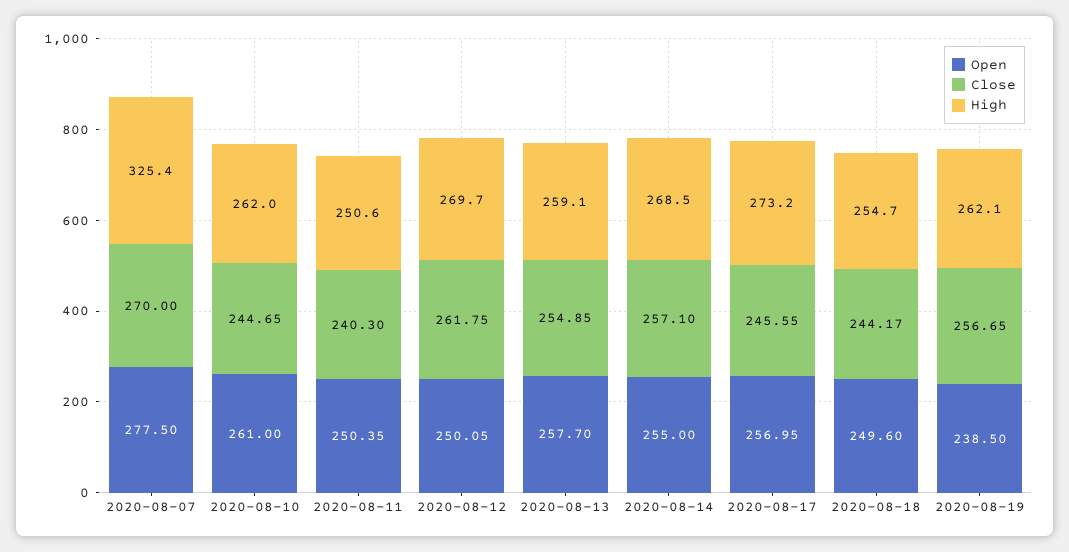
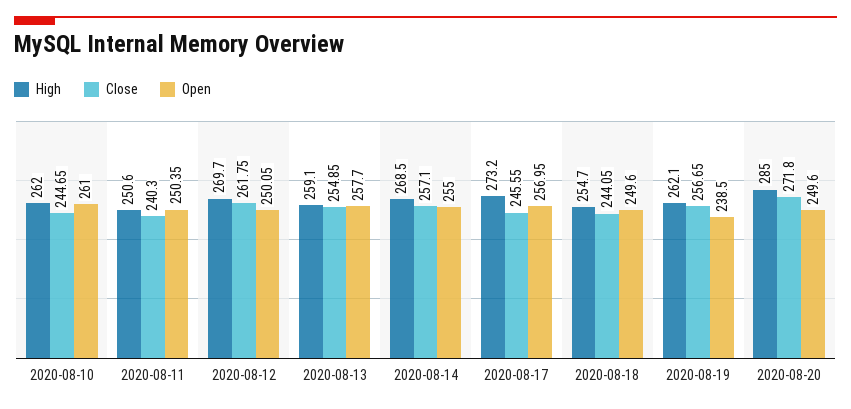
Open, 2020-08-07: 277.5 -> none
Close, 2020-08-07: 270 -> none
High, 2020-08-07: 325.4 -> none
Close, 2020-08-18: 244.17 -> 244.05
High, 2020-08-20: none -> 285
Close, 2020-08-20: none -> 271.8
Open, 2020-08-20: none -> 249.6

